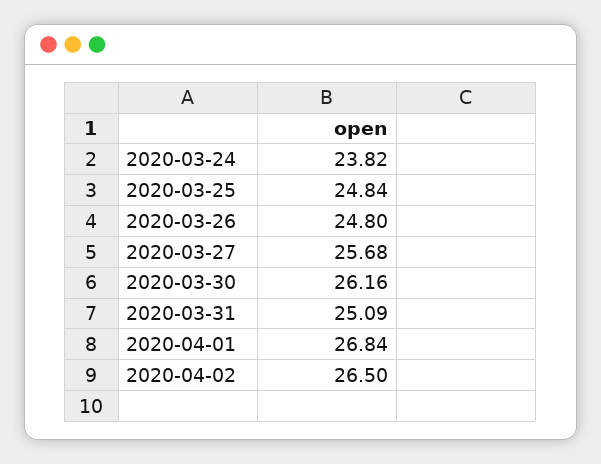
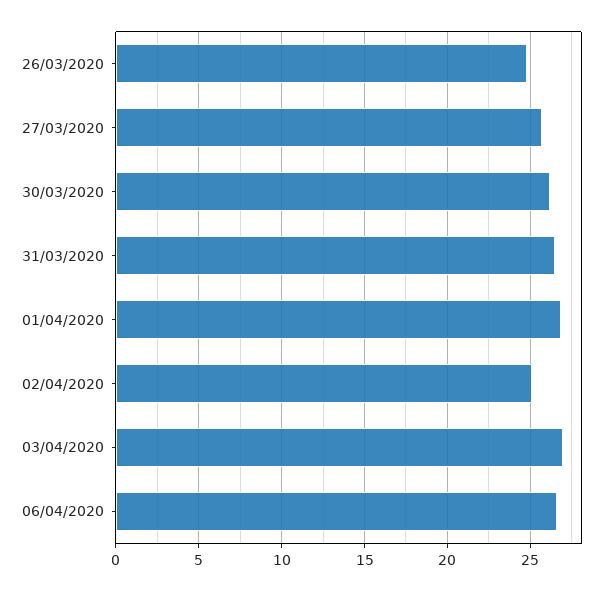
2020-03-24: 23.82 -> none
2020-03-25: 24.84 -> none
2020-03-31: 25.09 -> 26.5
2020-04-02: 26.5 -> 25
03/04/2020: none -> 27
06/04/2020: none -> 26.5

